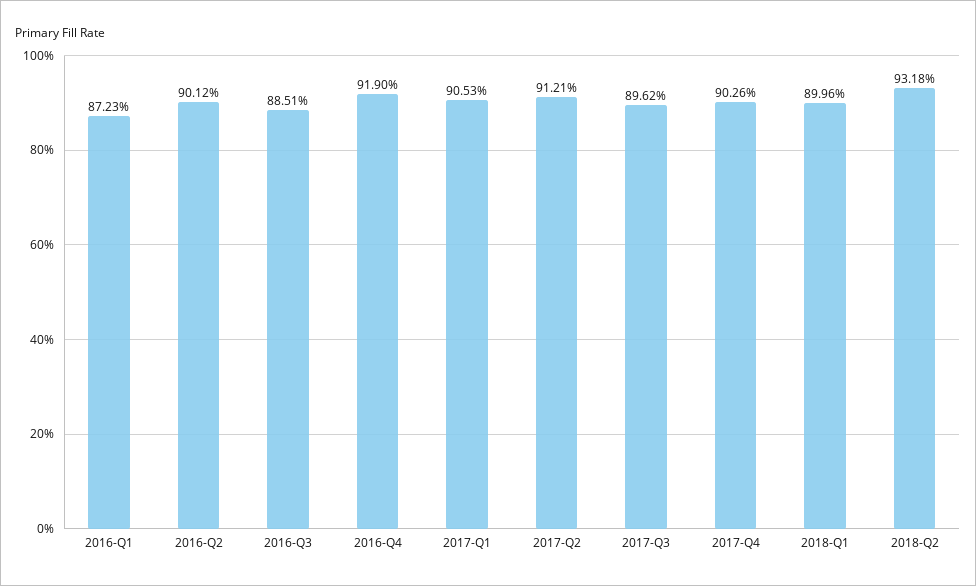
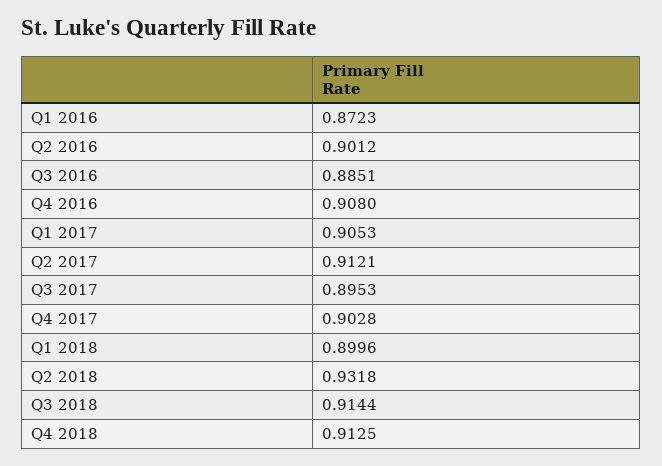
2016-Q4: 0.919 -> 0.908
2017-Q3: 0.8962 -> 0.8953
2017-Q4: 0.9026 -> 0.9028
Q3 2018: none -> 0.9144
Q4 2018: none -> 0.9125

